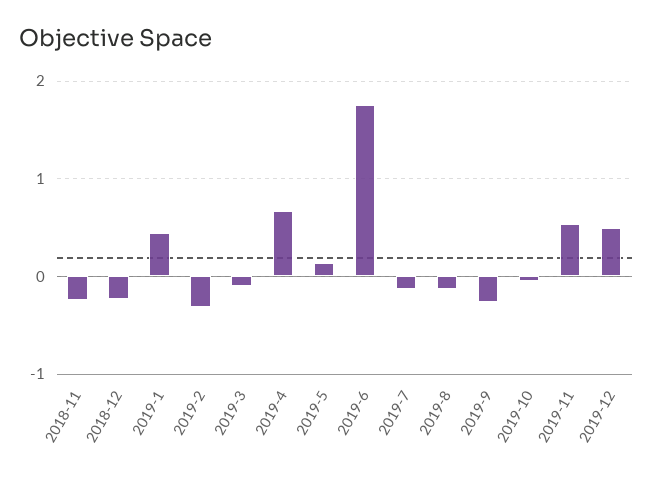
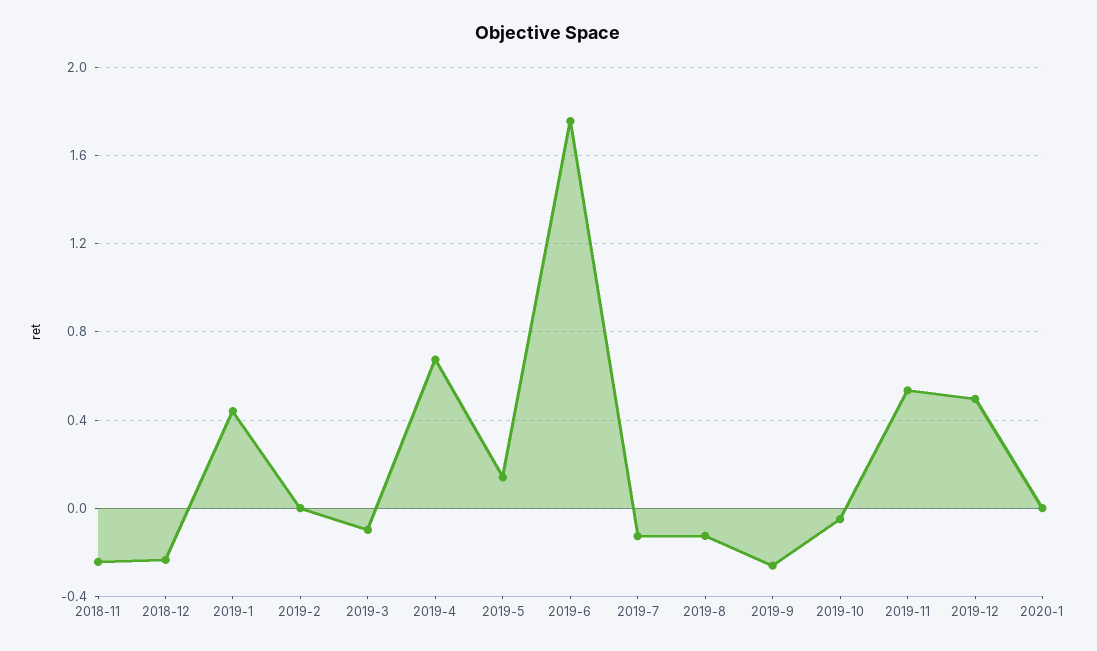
2019-2: -0.3 -> 0
2020-1: none -> 0

